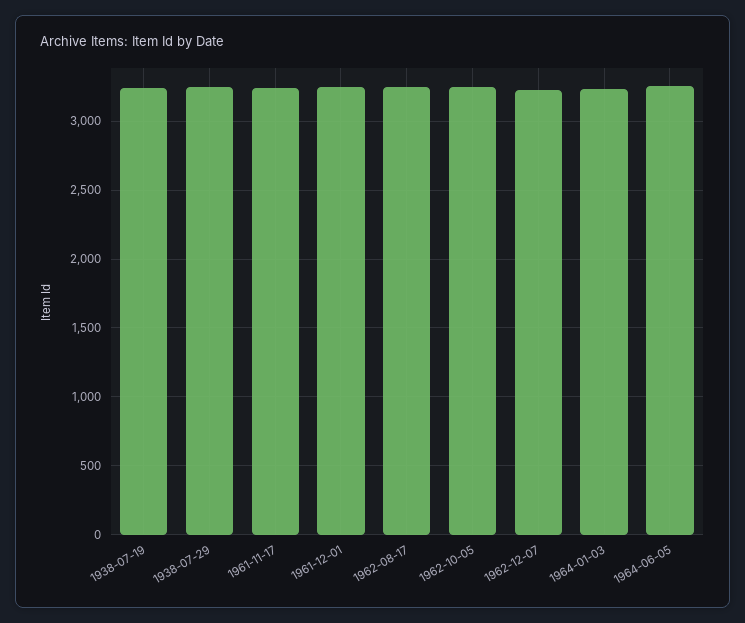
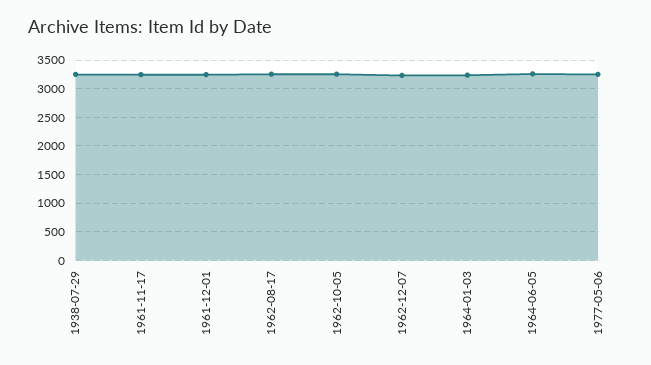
1938-07-19: 3250 -> none
1977-05-06: none -> 3250

